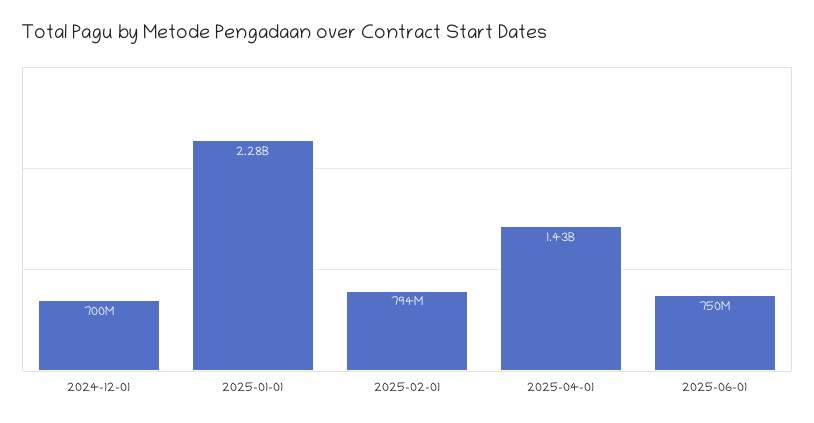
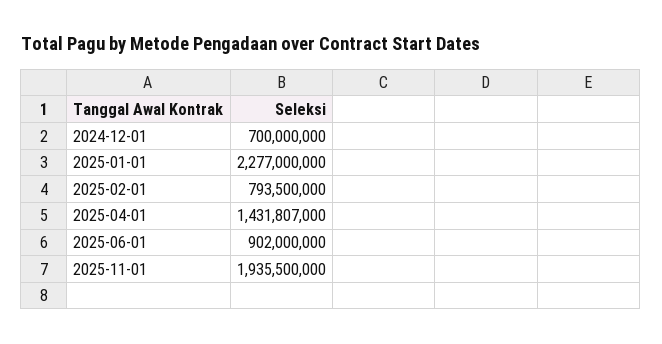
2025-06-01: 750000000 -> 902000000
2025-11-01: none -> 1935500000

